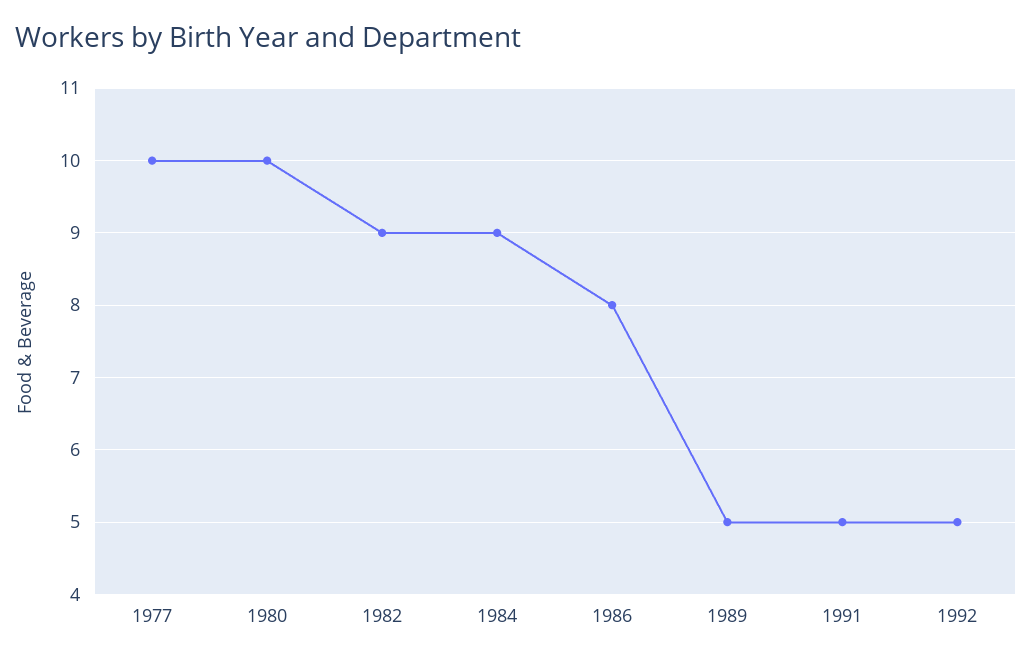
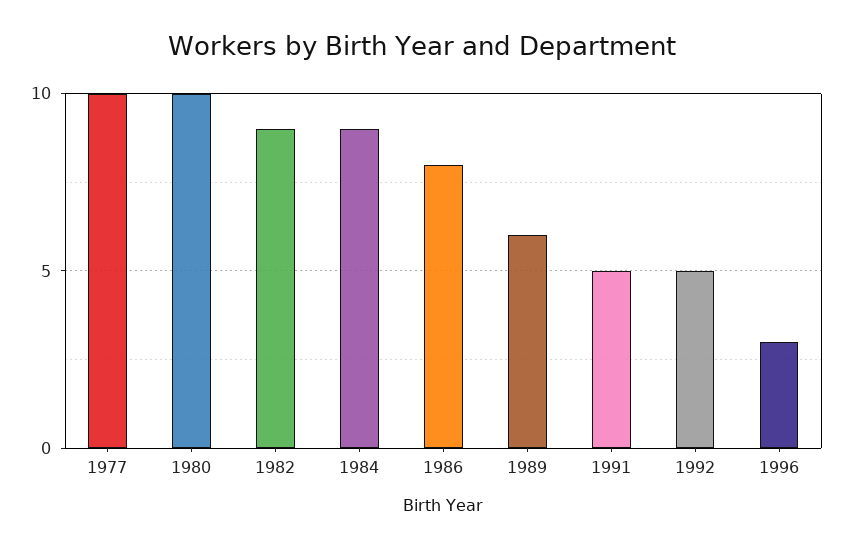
1989: 5 -> 6
1996: none -> 3

